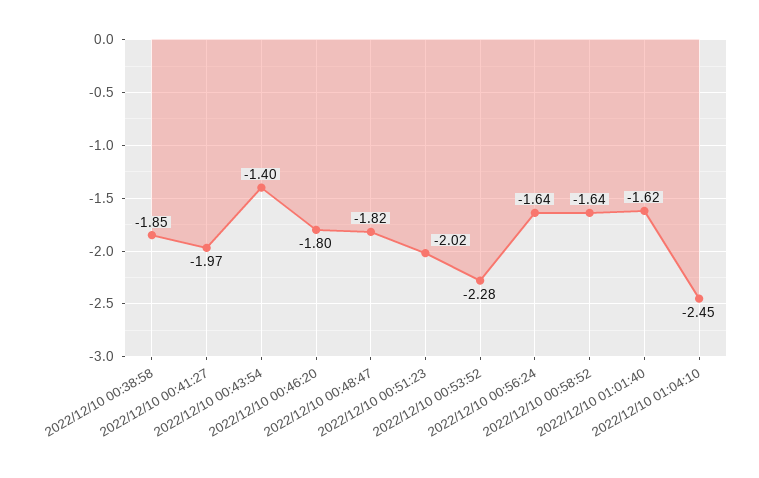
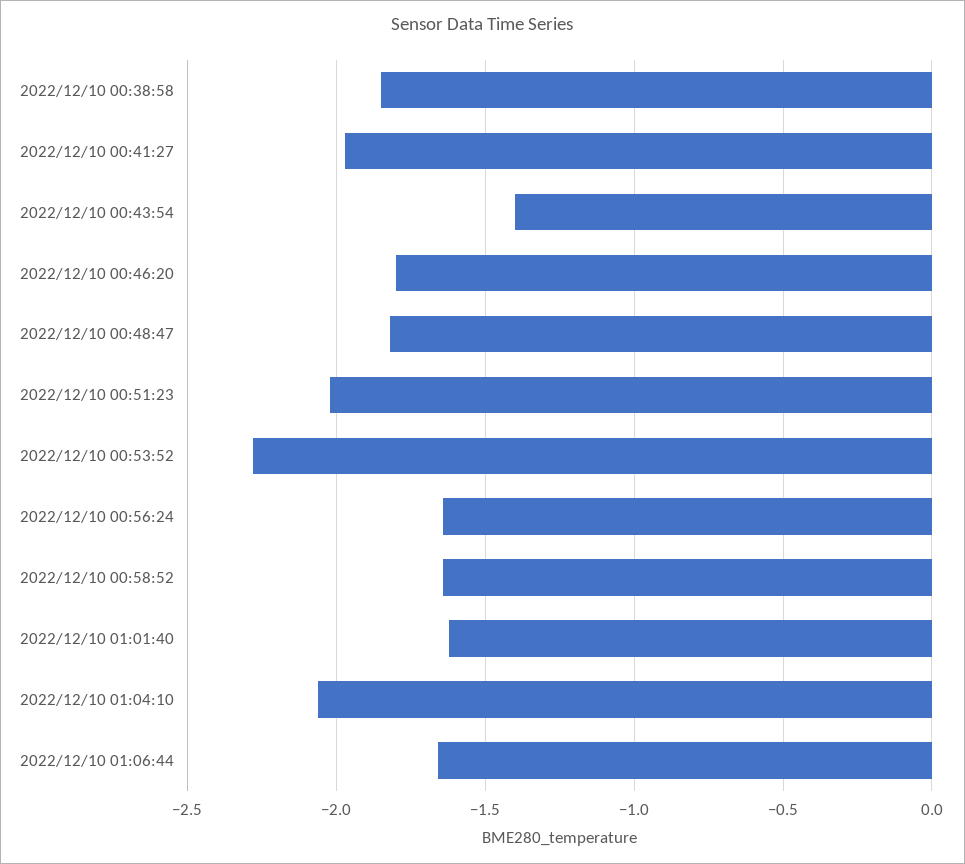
2022/12/10 01:04:10: -2.45 -> -2.05
2022/12/10 01:06:44: none -> -1.65

